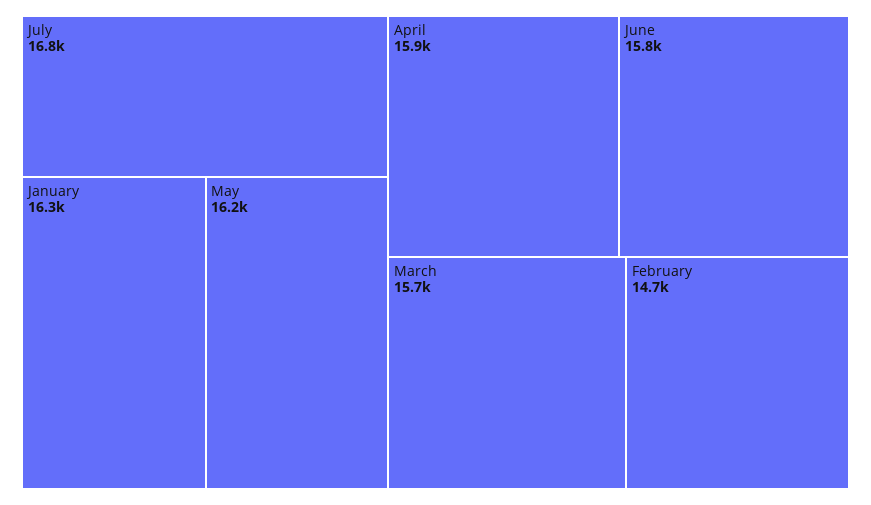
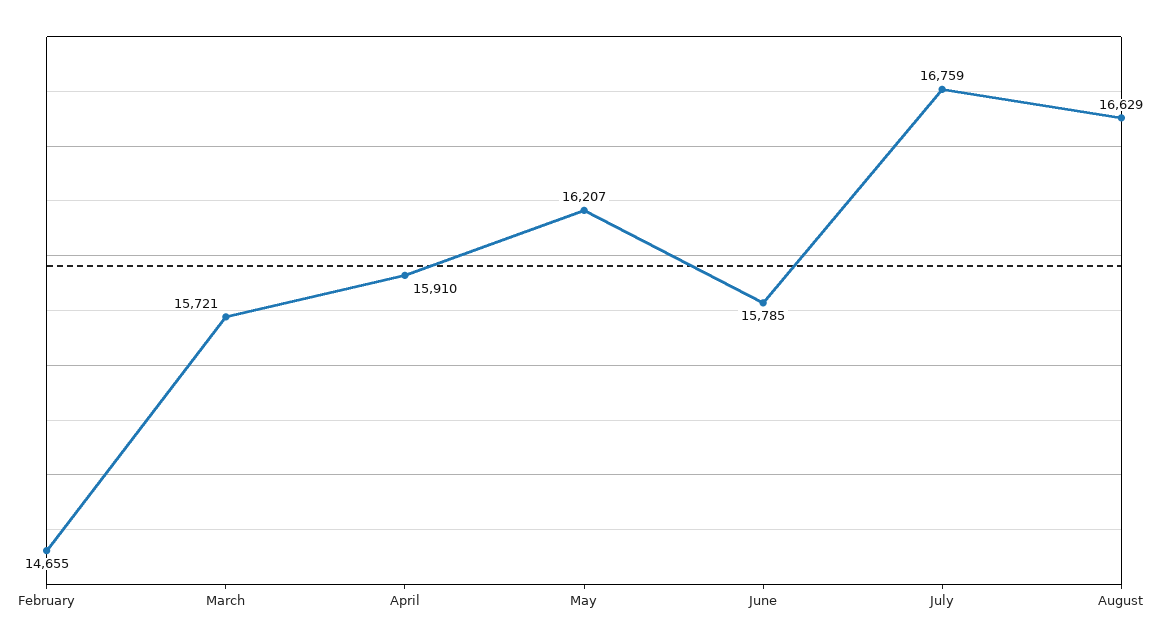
January: 16300 -> none
August: none -> 16629

